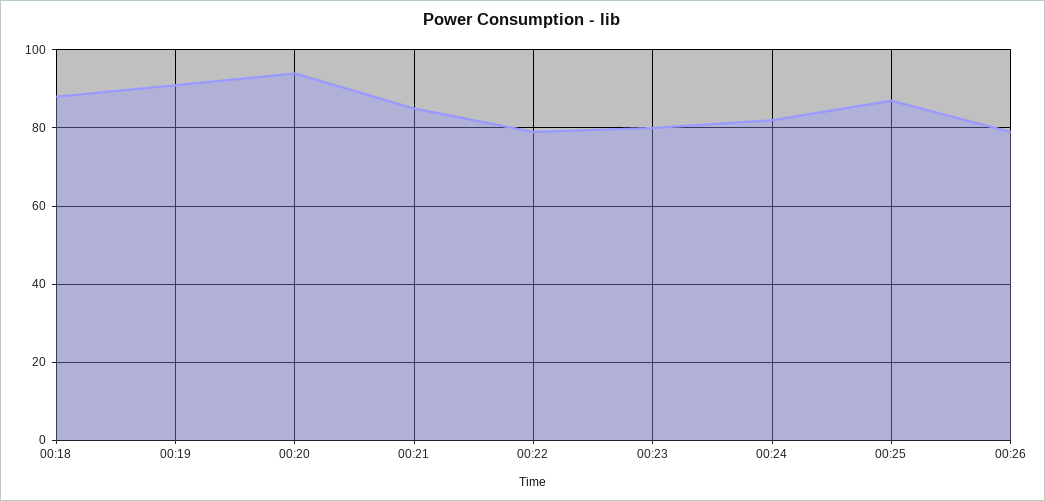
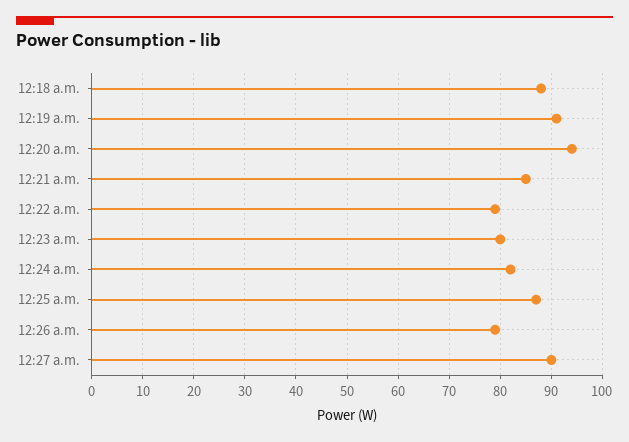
12:27 a.m.: none -> 90

